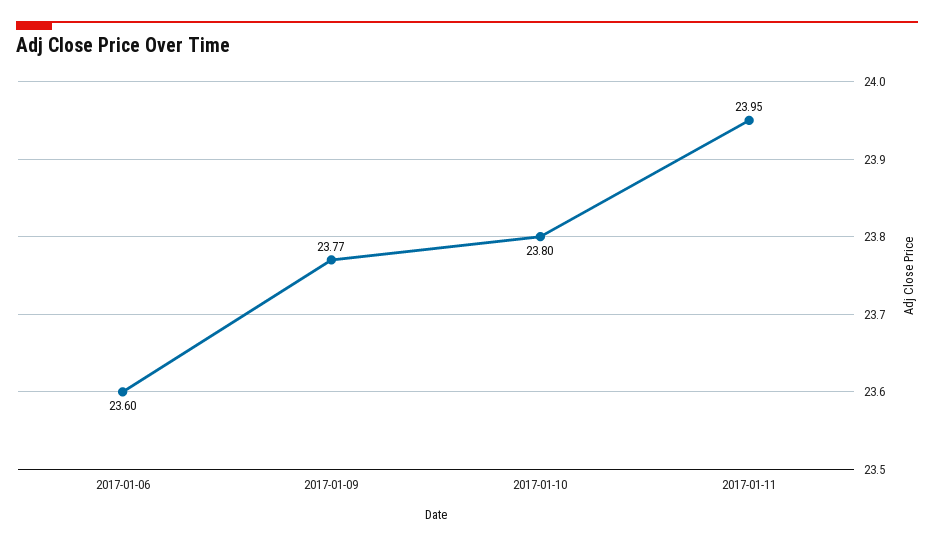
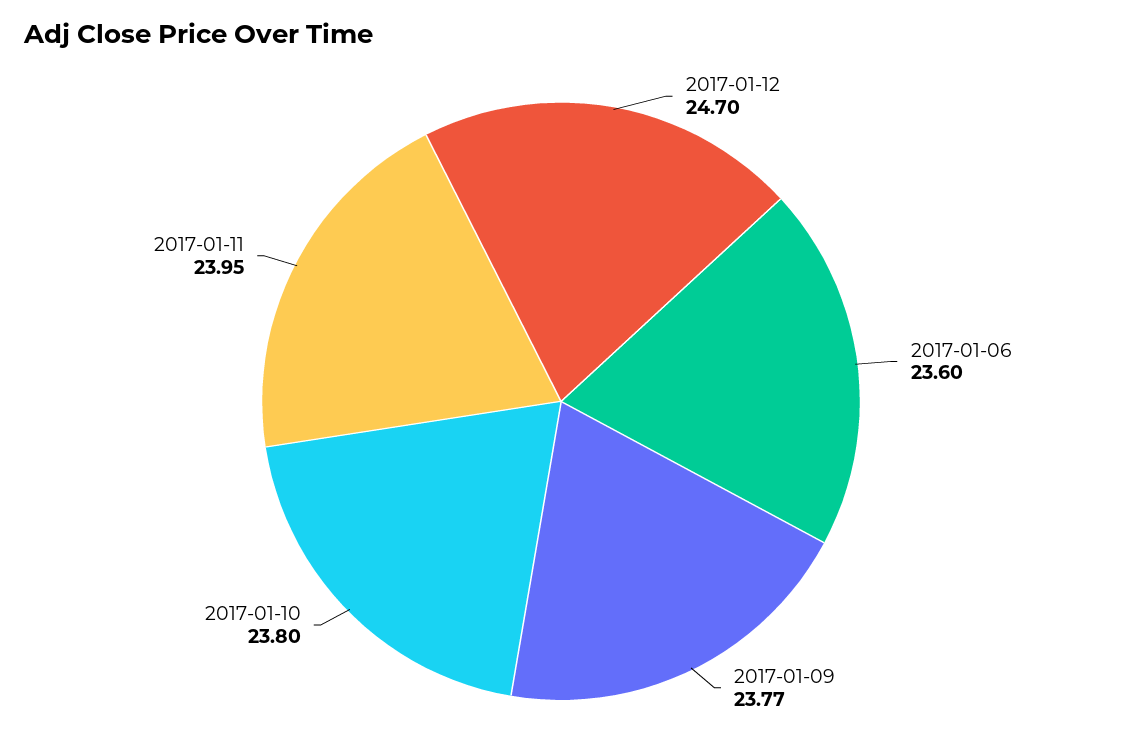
2017-01-12: none -> 24.7

